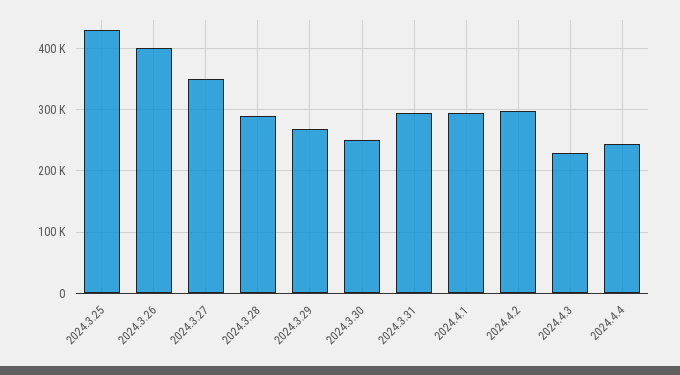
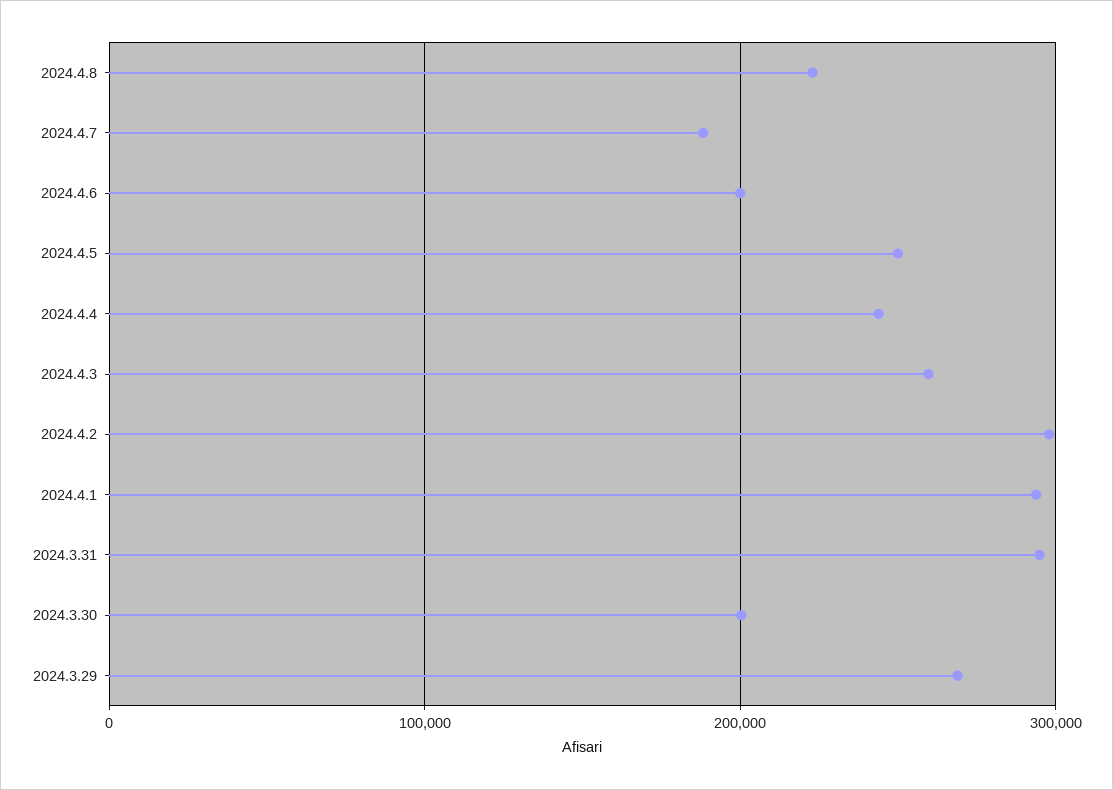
2024.3.25: 430000 -> none
2024.3.26: 400000 -> none
2024.3.27: 350000 -> none
2024.3.28: 290000 -> none
2024.3.30: 250000 -> 200000
2024.4.3: 230000 -> 260000
2024.4.8: none -> 220000
2024.4.7: none -> 190000
2024.4.6: none -> 200000
2024.4.5: none -> 250000

